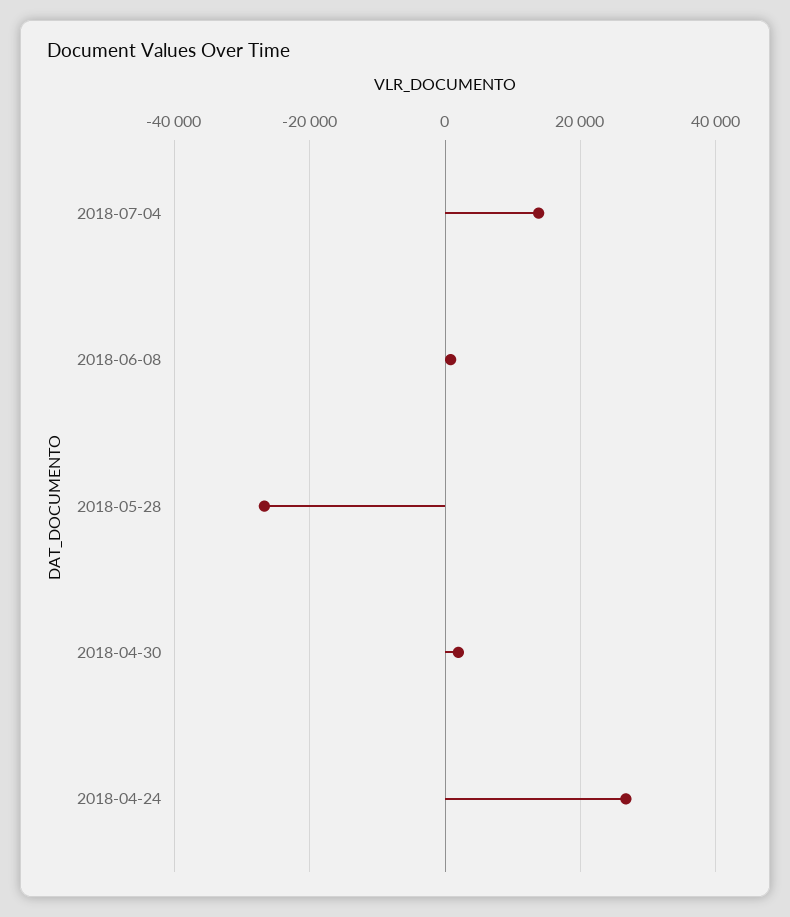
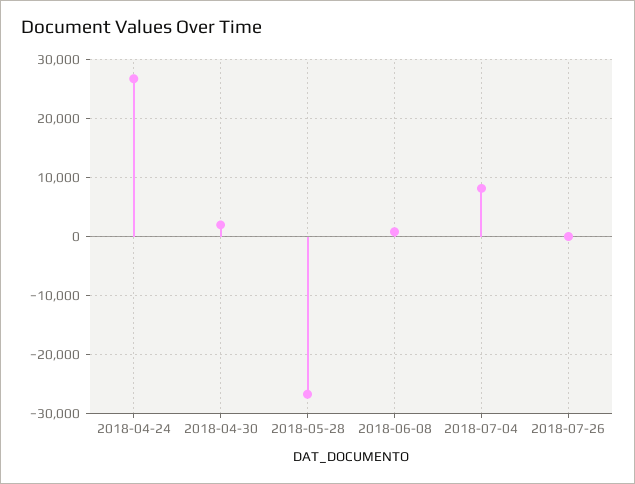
2018-07-04: 14000 -> 8000
2018-07-26: none -> 0

